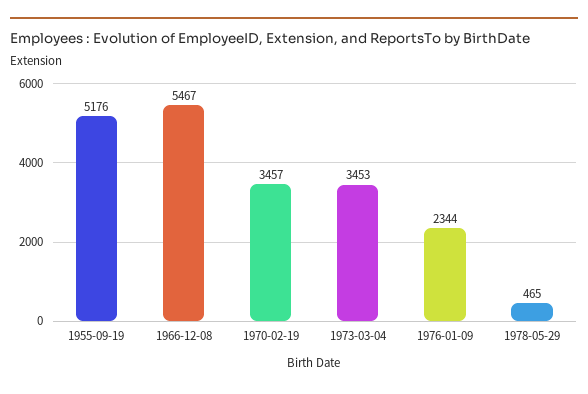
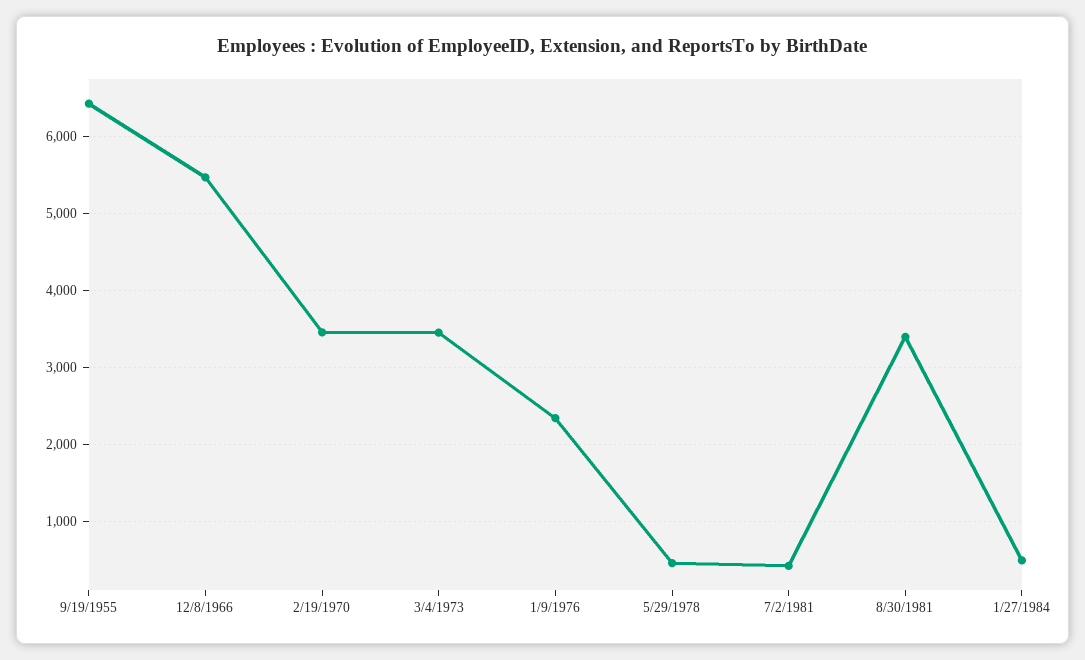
1955-09-19: 5176 -> 6400
7/2/1981: none -> 400
8/30/1981: none -> 3400
1/27/1984: none -> 500

